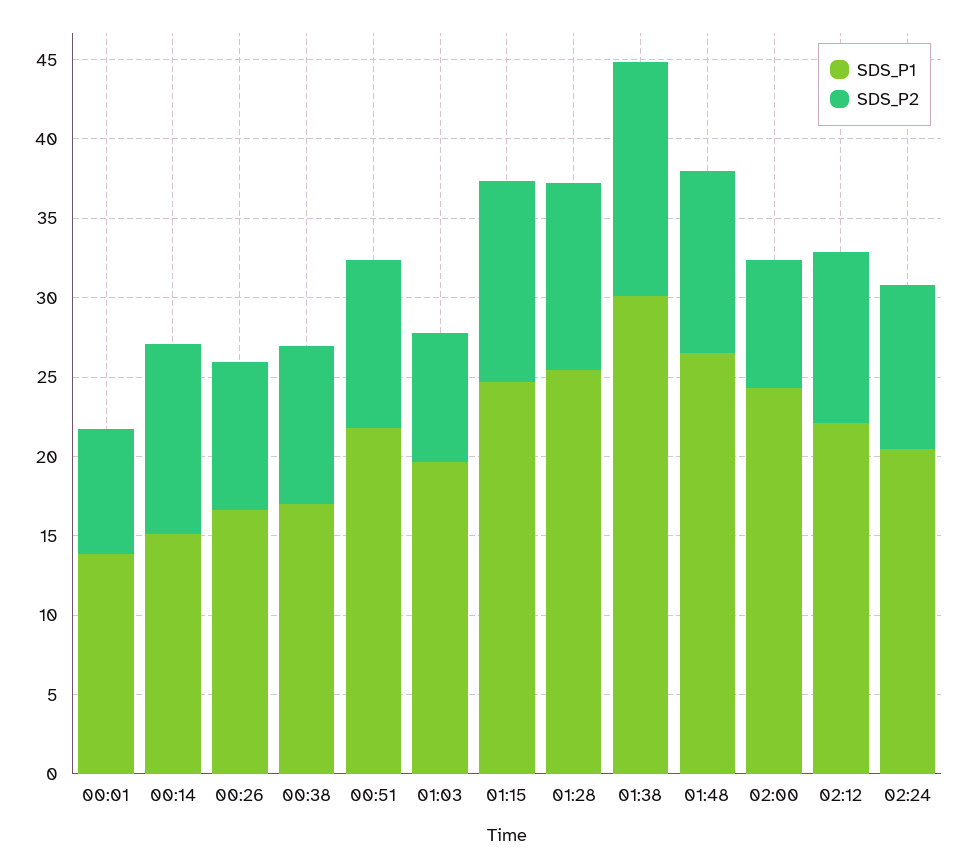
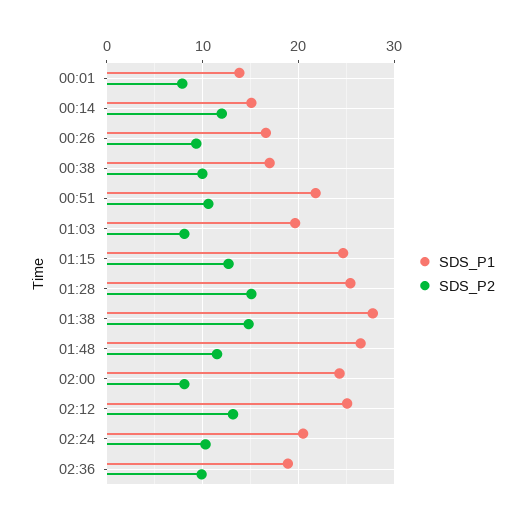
SDS_P2, 01:28: 12 -> 15
SDS_P1, 01:38: 30 -> 28
SDS_P1, 02:12: 22 -> 25
SDS_P2, 02:12: 11 -> 13
SDS_P1, 02:36: none -> 19
SDS_P2, 02:36: none -> 10

